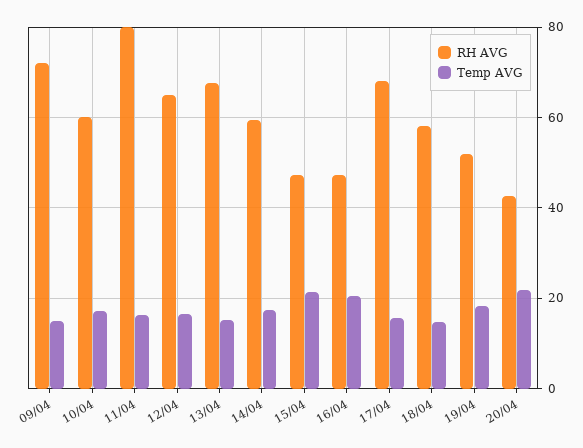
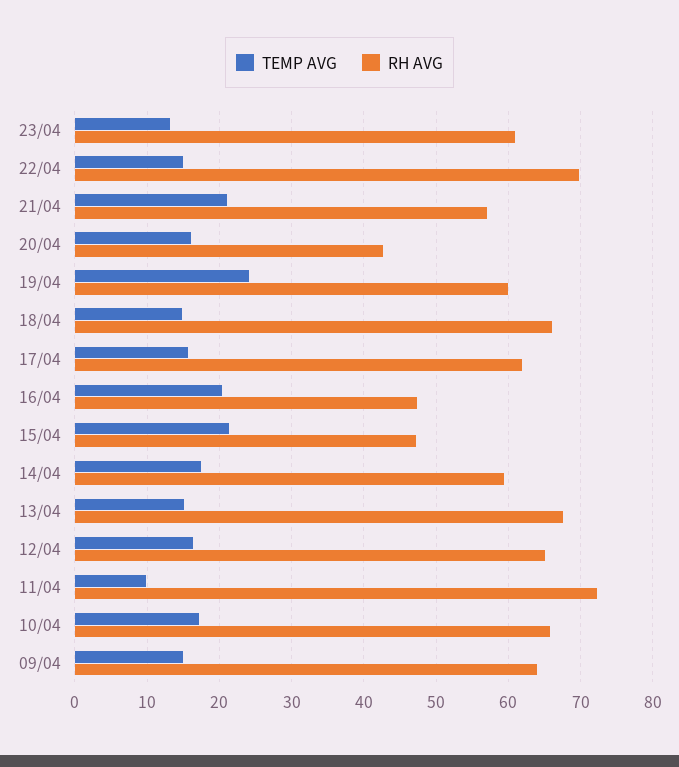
RH AVG, 09/04: 72 -> 64
RH AVG, 10/04: 60 -> 66
RH AVG, 11/04: 80 -> 72
Temp AVG, 11/04: 16 -> 10
RH AVG, 17/04: 68 -> 62
RH AVG, 18/04: 58 -> 66
RH AVG, 19/04: 52 -> 60
Temp AVG, 19/04: 18 -> 24
Temp AVG, 20/04: 22 -> 16
Temp AVG, 23/04: none -> 13
RH AVG, 23/04: none -> 61
Temp AVG, 22/04: none -> 15
RH AVG, 22/04: none -> 70
Temp AVG, 21/04: none -> 21
RH AVG, 21/04: none -> 57

